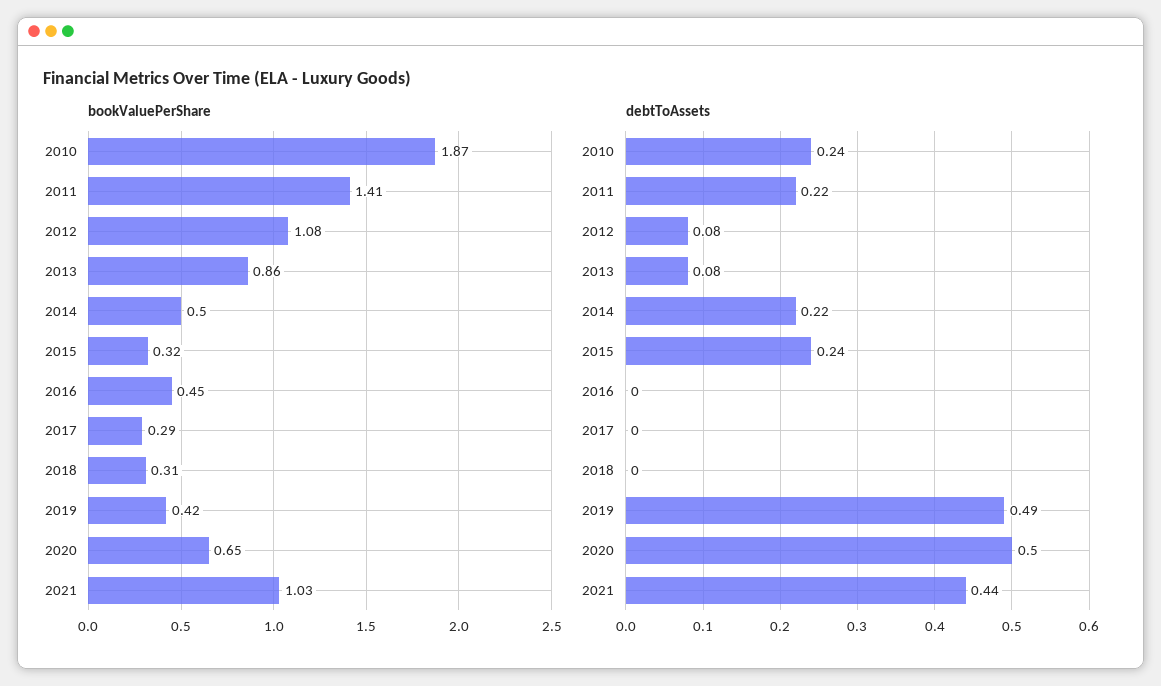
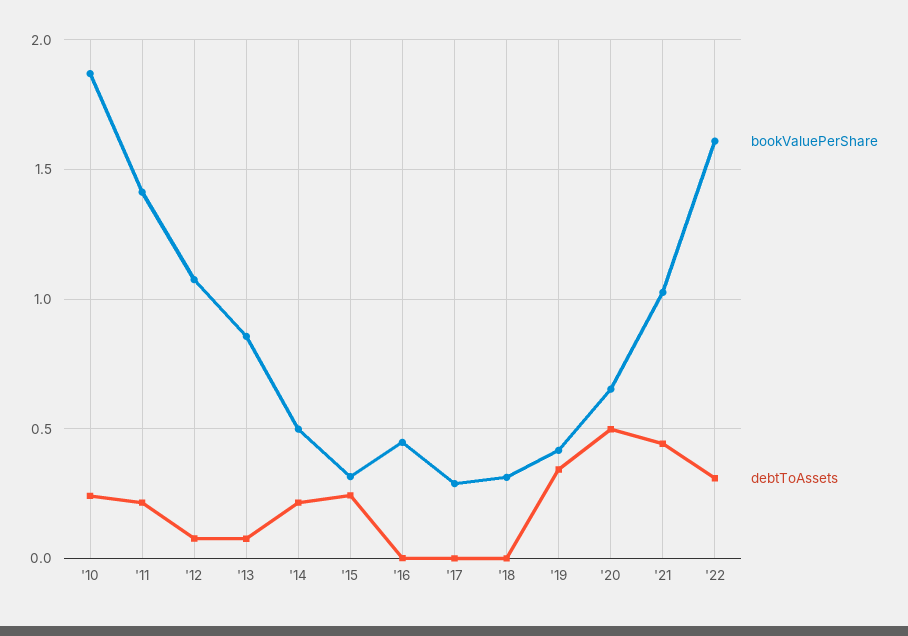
debtToAssets, 2019: 0.49 -> 0.35
bookValuePerShare, '22: none -> 1.6
debtToAssets, '22: none -> 0.3

